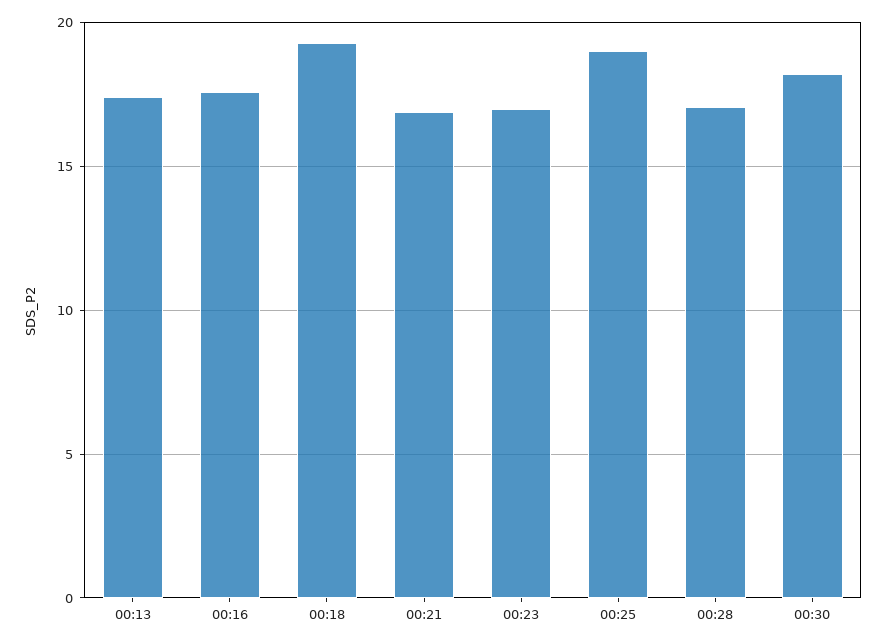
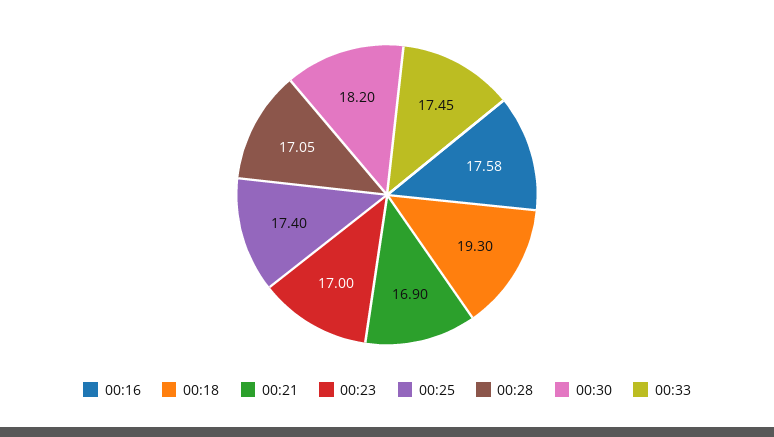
00:13: 17.5 -> none
00:25: 19 -> 17.4
00:33: none -> 17.45

